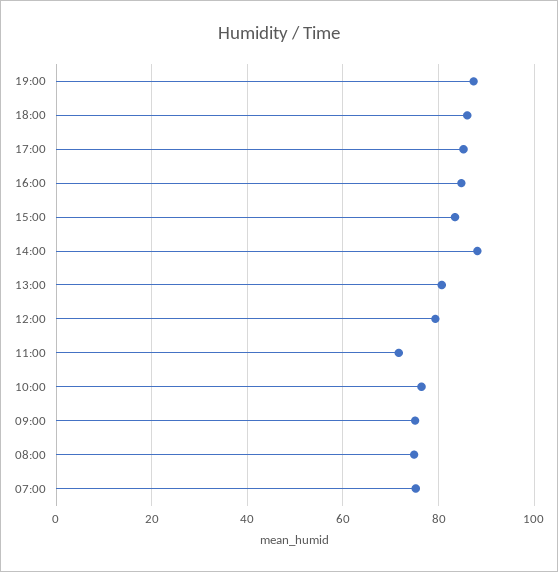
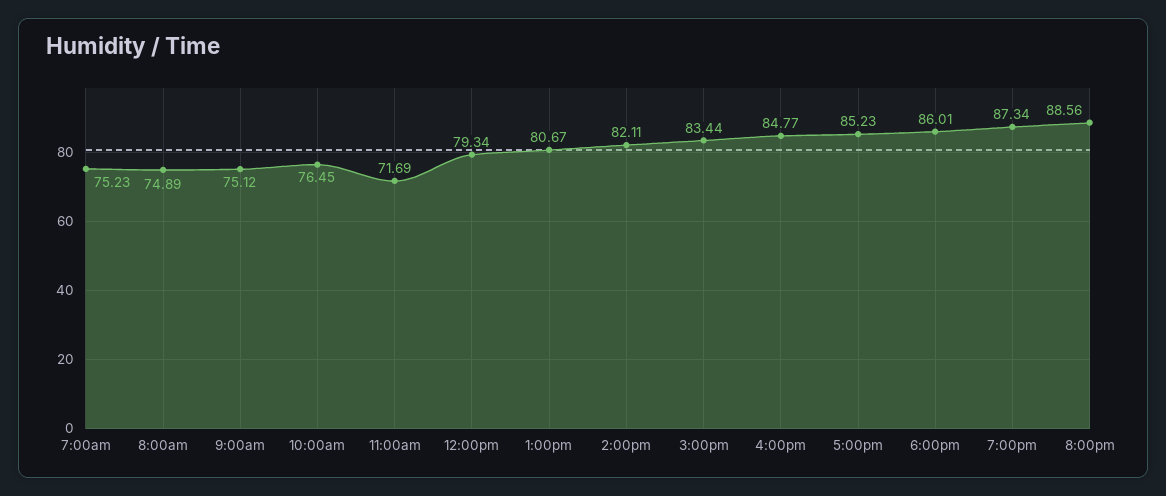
14:00: 88 -> 82.11
8:00pm: none -> 88.56

